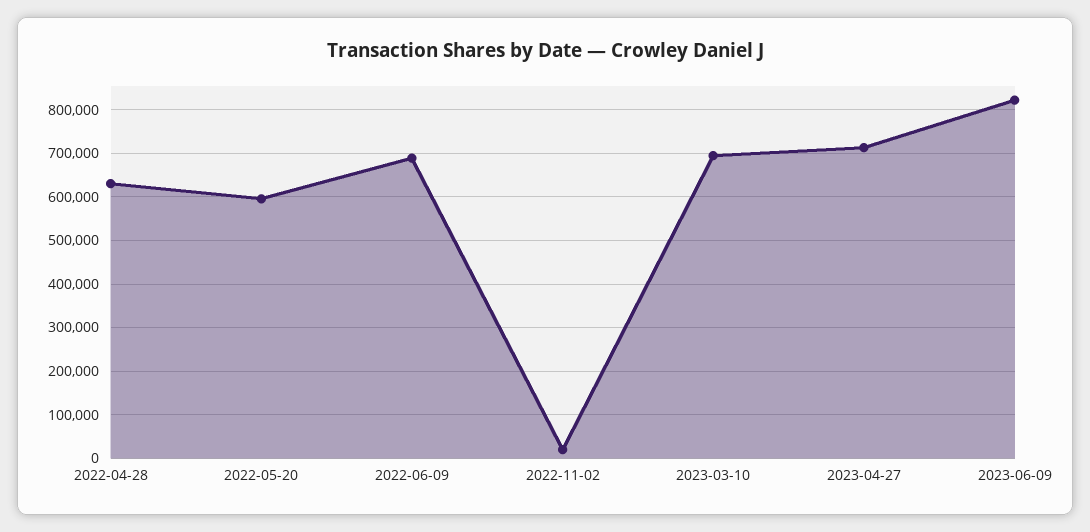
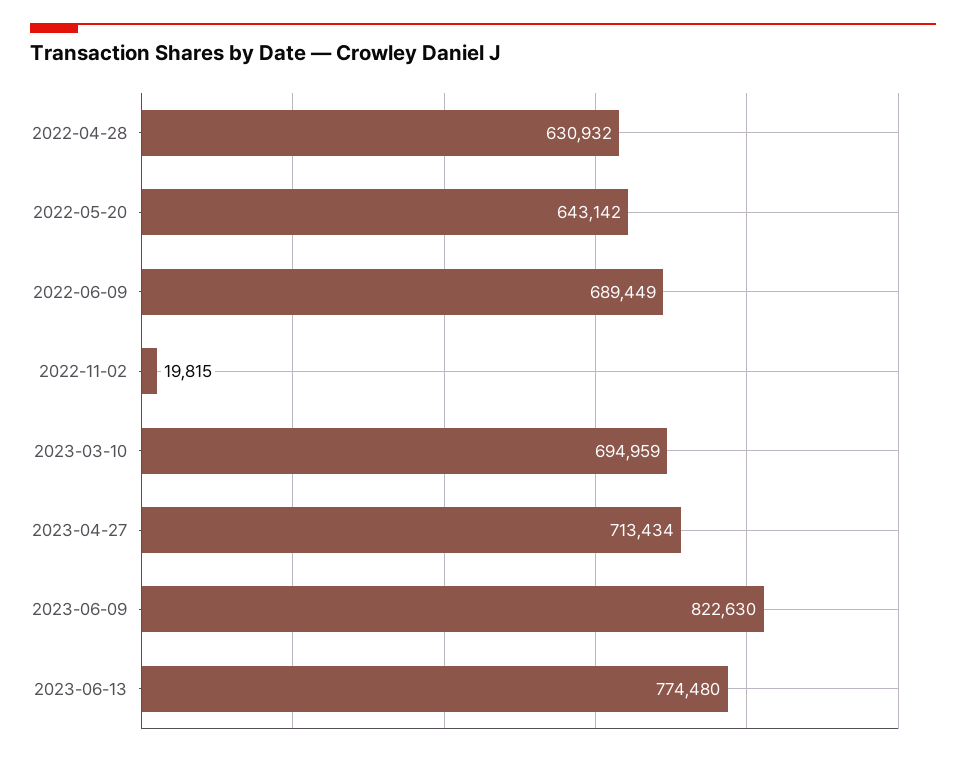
2022-05-20: 600000 -> 643142
2023-06-13: none -> 774480

